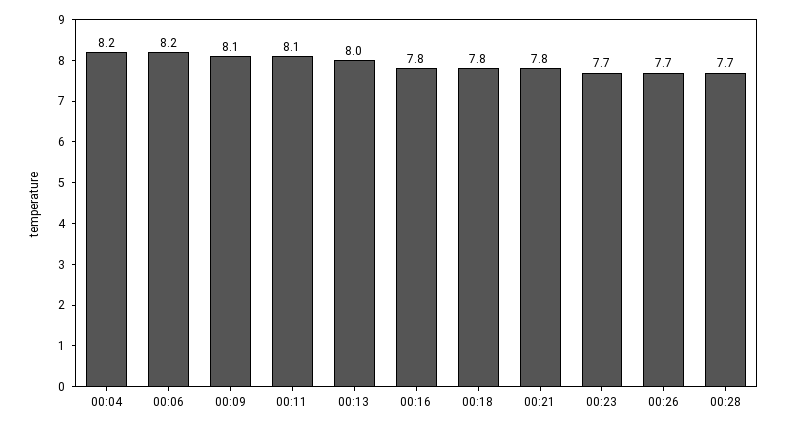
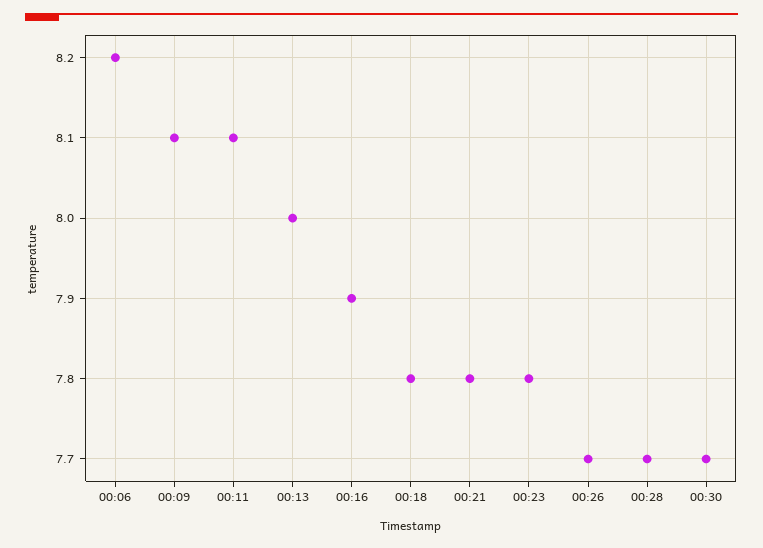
00:04: 8.2 -> none
00:16: 7.8 -> 7.9
00:23: 7.7 -> 7.8
00:30: none -> 7.7

